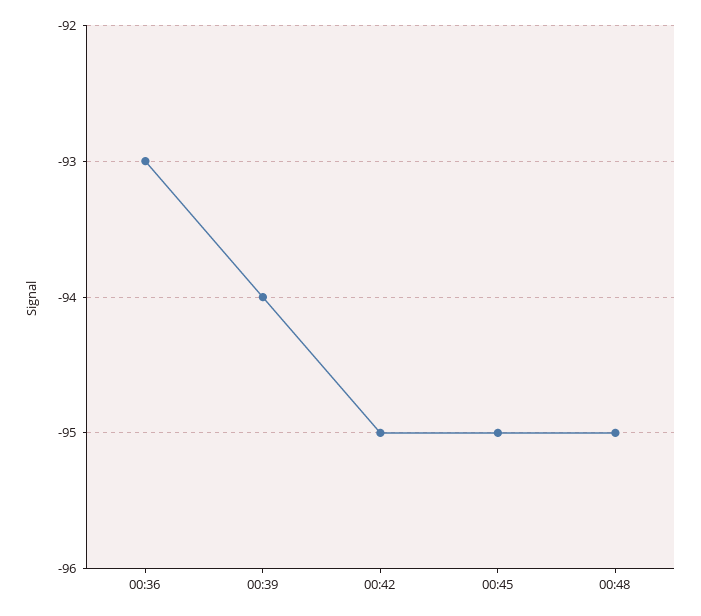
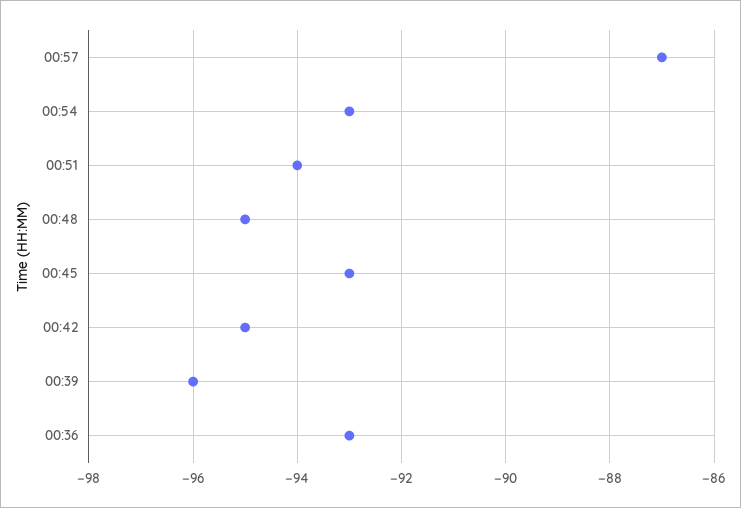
00:39: -94 -> -96
00:45: -95 -> -93
00:57: none -> -87
00:54: none -> -93
00:51: none -> -94

